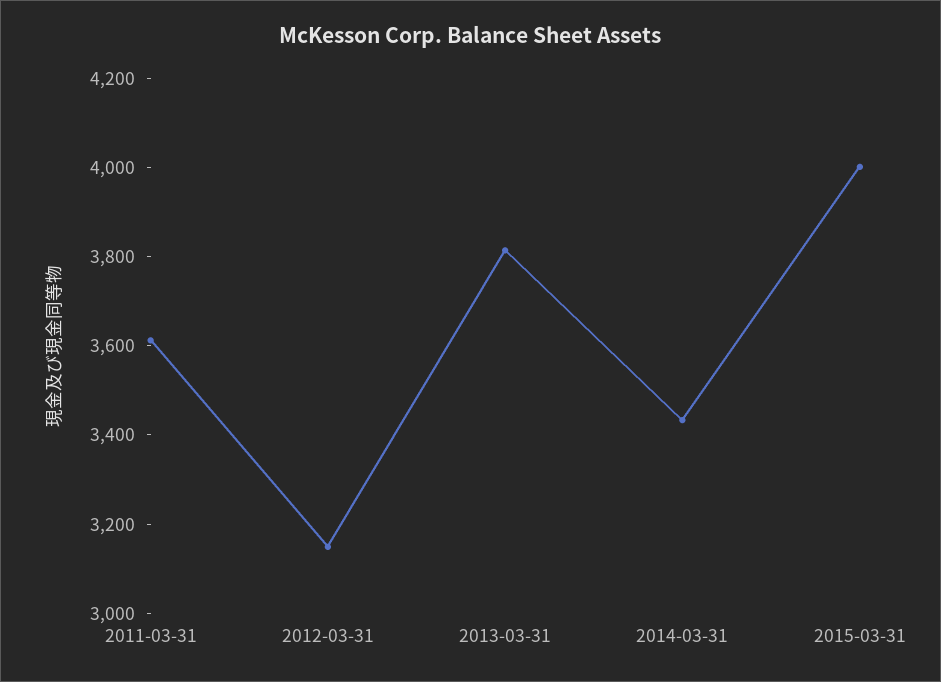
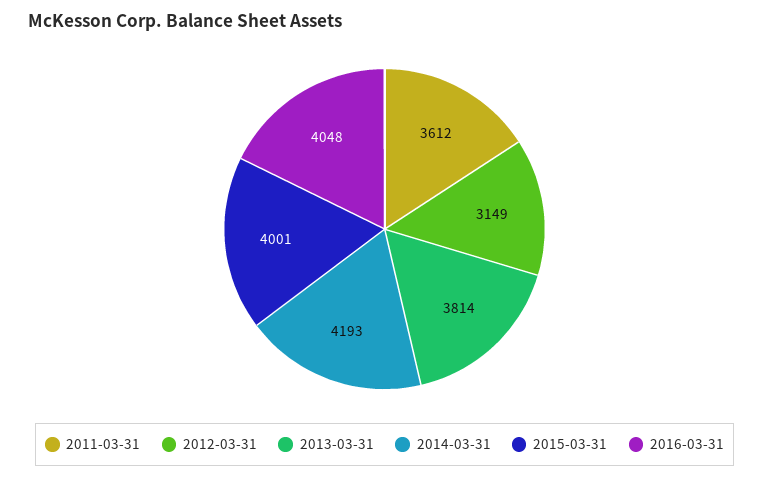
2014-03-31: 3450 -> 4193
2016-03-31: none -> 4048

